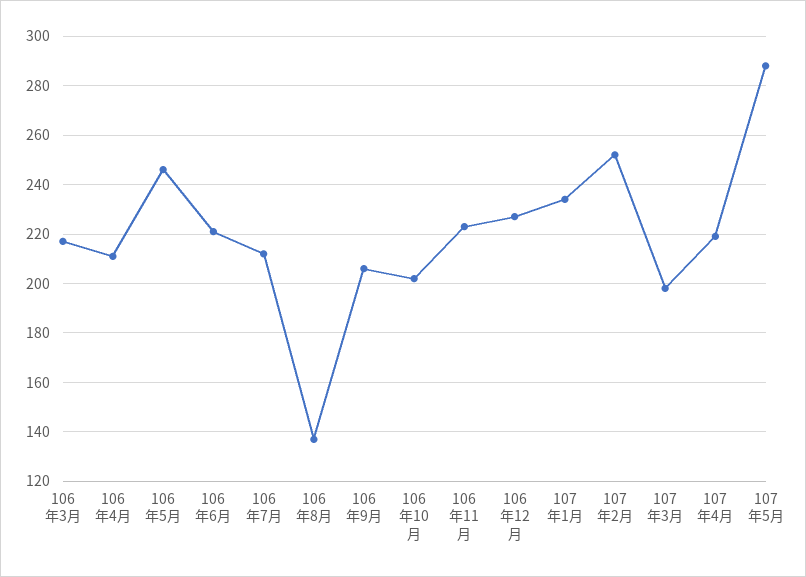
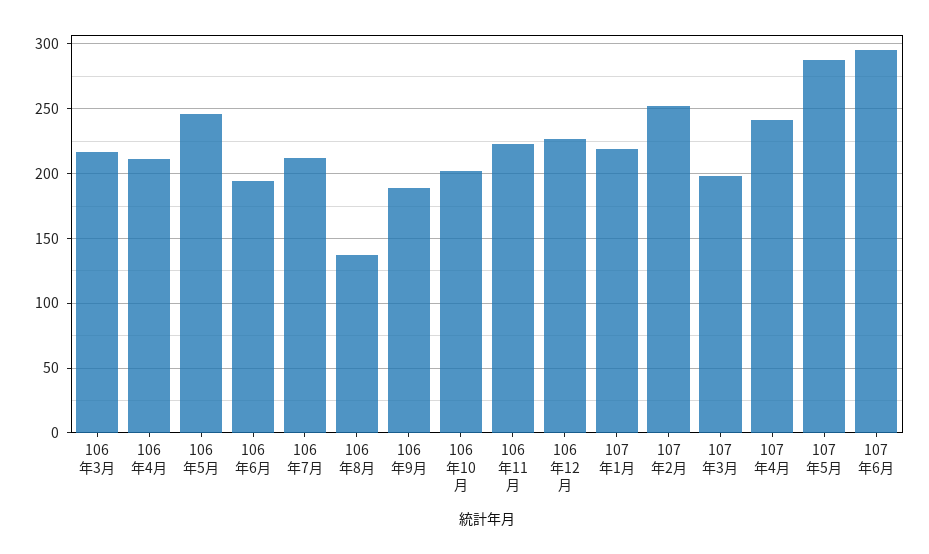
106年6月: 220 -> 195
106年9月: 205 -> 190
107年1月: 235 -> 220
107年4月: 220 -> 240
107年6月: none -> 295

